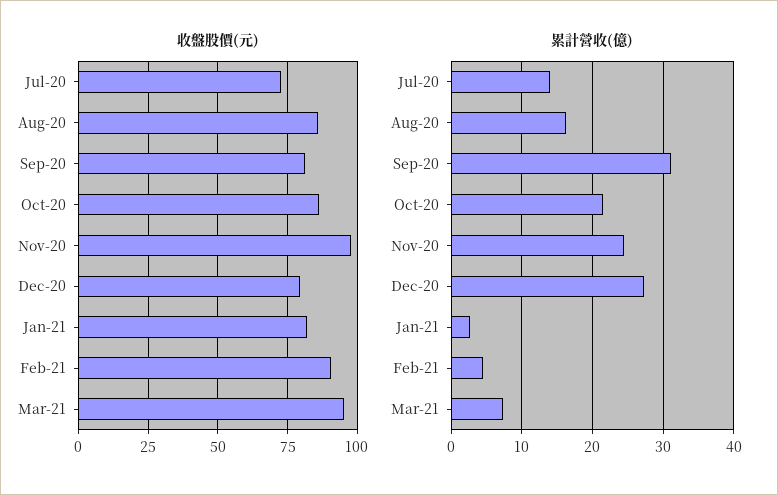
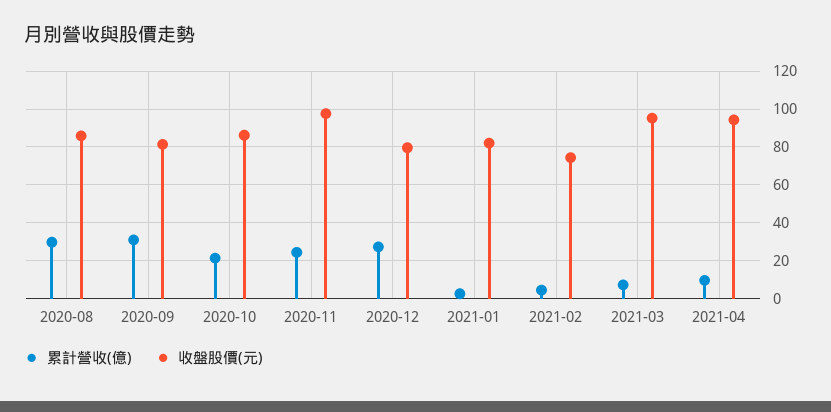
收盤股價(元), Jul-20: 72.5 -> none
收盤股價(元), Feb-21: 90 -> 75
累計營收(億), Jul-20: 14 -> none
累計營收(億), Aug-20: 16 -> 30
累計營收(億), 2021-04: none -> 10
收盤股價(元), 2021-04: none -> 95

